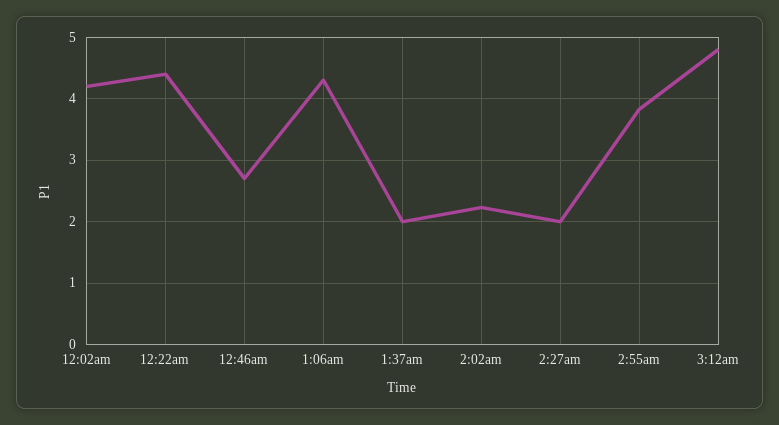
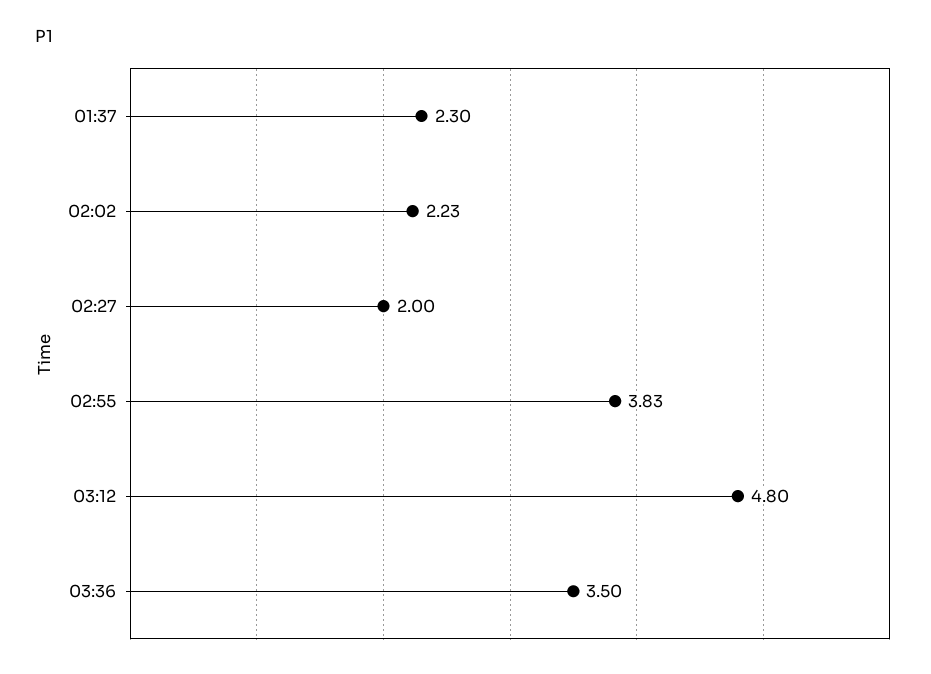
12:02am: 4.2 -> none
12:22am: 4.4 -> none
12:46am: 2.7 -> none
1:06am: 4.3 -> none
1:37am: 2 -> 2.3
03:36: none -> 3.5

